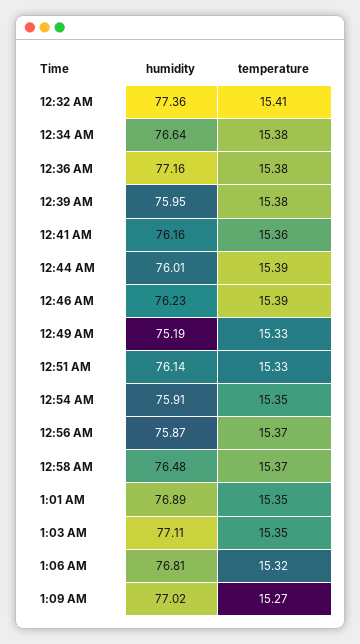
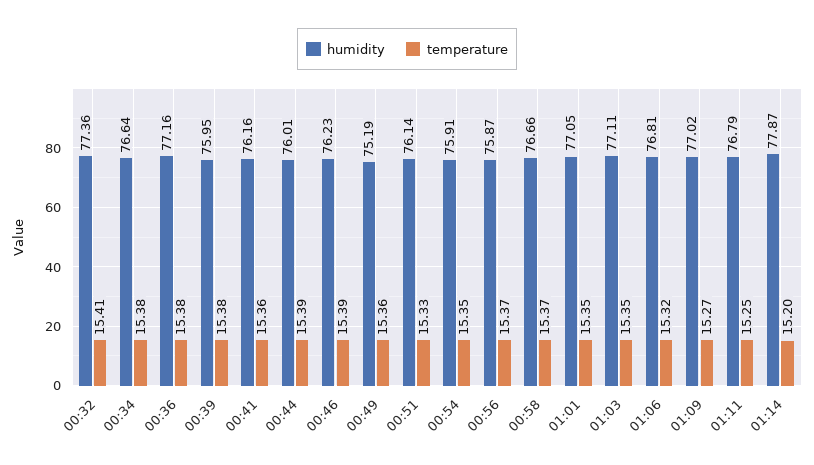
temperature, 12:49 AM: 15.33 -> 15.36
humidity, 12:58 AM: 76.48 -> 76.66
humidity, 1:01 AM: 76.89 -> 77.05
humidity, 01:11: none -> 76.79
temperature, 01:11: none -> 15.25
humidity, 01:14: none -> 77.87
temperature, 01:14: none -> 15.2

